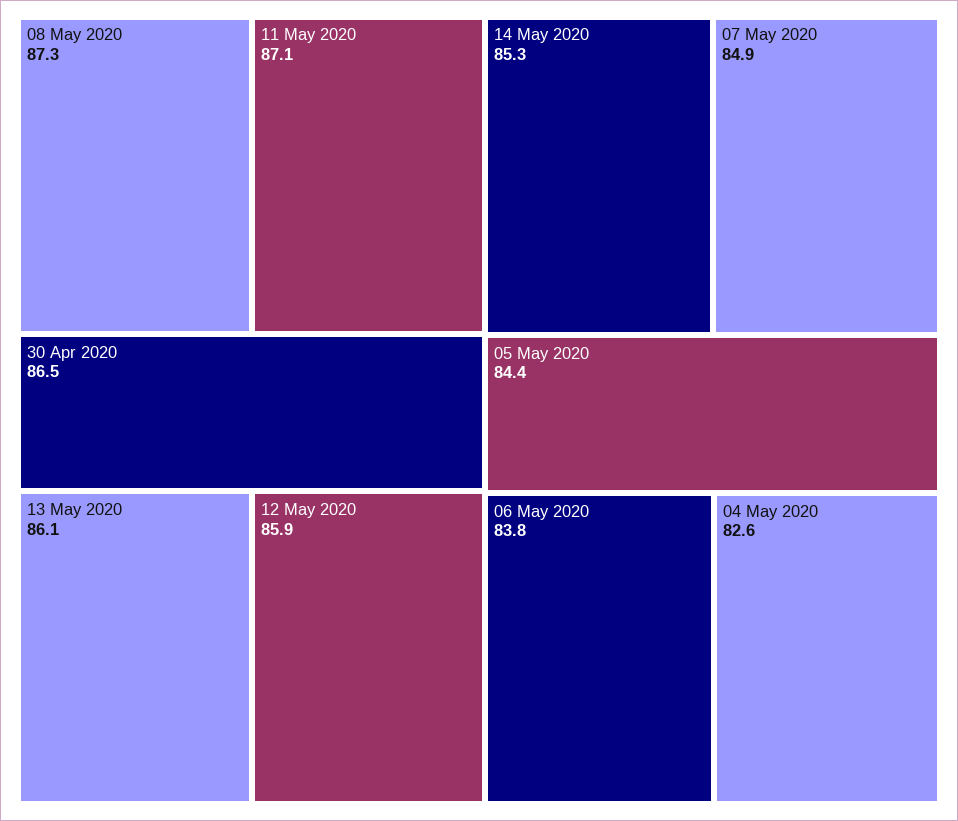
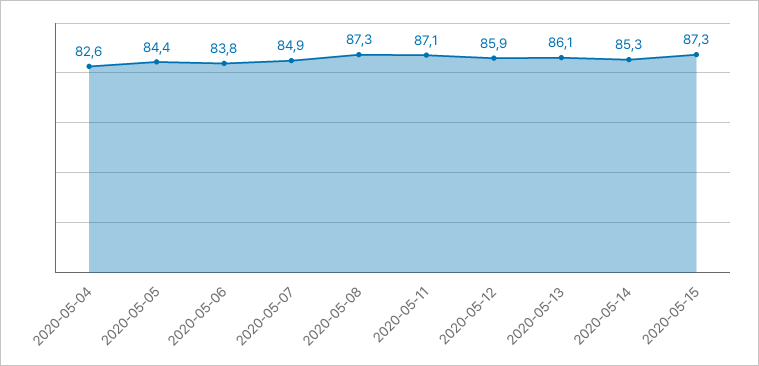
30 Apr 2020: 86.5 -> none
2020-05-15: none -> 87.3

